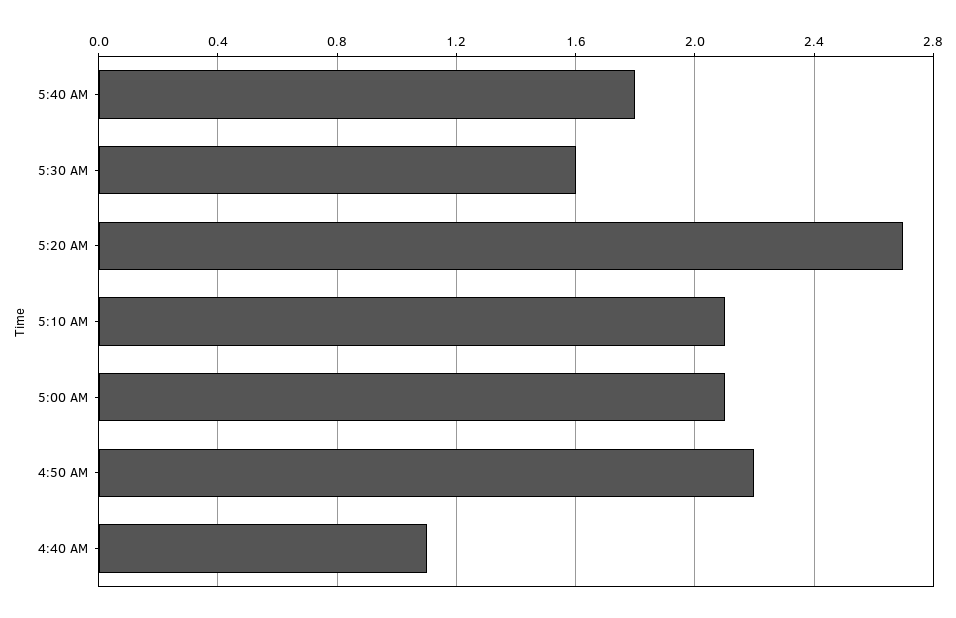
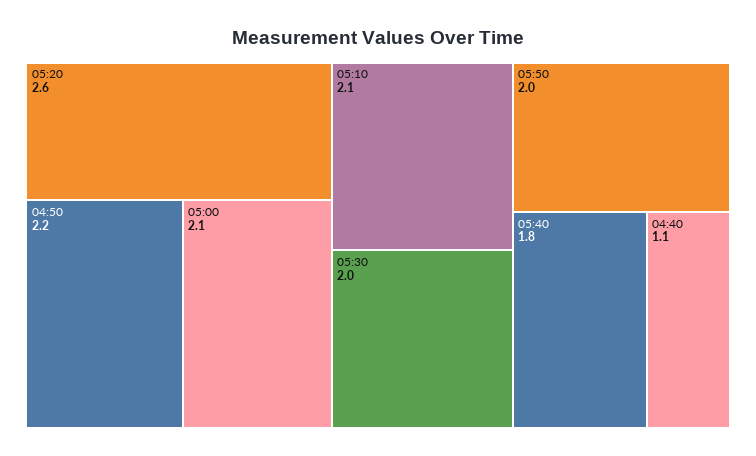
5:30 AM: 1.6 -> 2
5:20 AM: 2.7 -> 2.6
05:50: none -> 2

